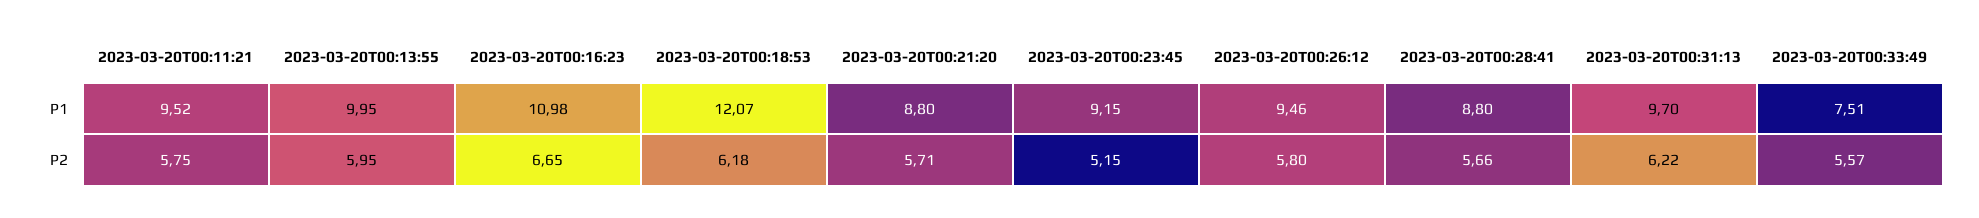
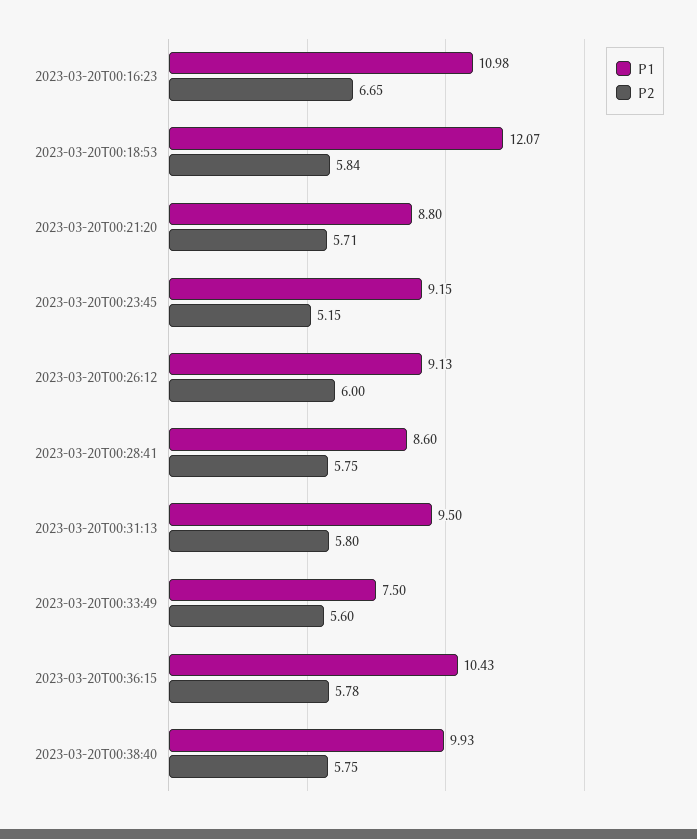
P1, 2023-03-20T00:11:21: 9.52 -> none
P1, 2023-03-20T00:13:55: 9.95 -> none
P1, 2023-03-20T00:26:12: 9.46 -> 9.13
P1, 2023-03-20T00:28:41: 8.8 -> 8.6
P1, 2023-03-20T00:31:13: 9.7 -> 9.5
P1, 2023-03-20T00:33:49: 7.51 -> 7.5
P2, 2023-03-20T00:11:21: 5.75 -> none
P2, 2023-03-20T00:13:55: 5.95 -> none
P2, 2023-03-20T00:18:53: 6.18 -> 5.84
P2, 2023-03-20T00:26:12: 5.8 -> 6
P2, 2023-03-20T00:28:41: 5.66 -> 5.75
P2, 2023-03-20T00:31:13: 6.22 -> 5.8
P2, 2023-03-20T00:33:49: 5.57 -> 5.6
P1, 2023-03-20T00:36:15: none -> 10.43
P2, 2023-03-20T00:36:15: none -> 5.78
P1, 2023-03-20T00:38:40: none -> 9.93
P2, 2023-03-20T00:38:40: none -> 5.75

